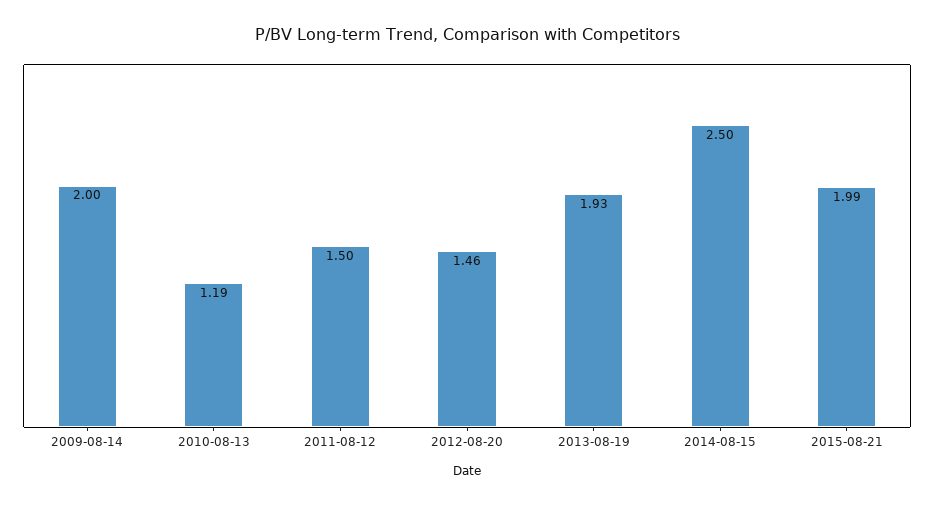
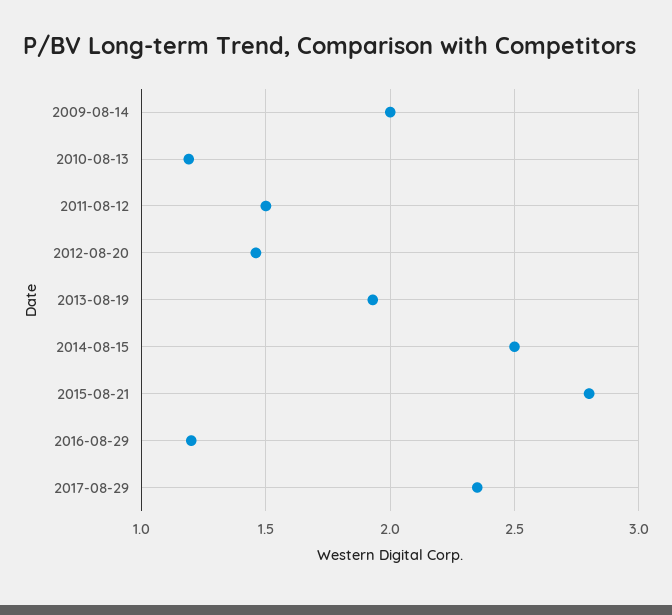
2015-08-21: 1.99 -> 2.8
2016-08-29: none -> 1.2
2017-08-29: none -> 2.35

